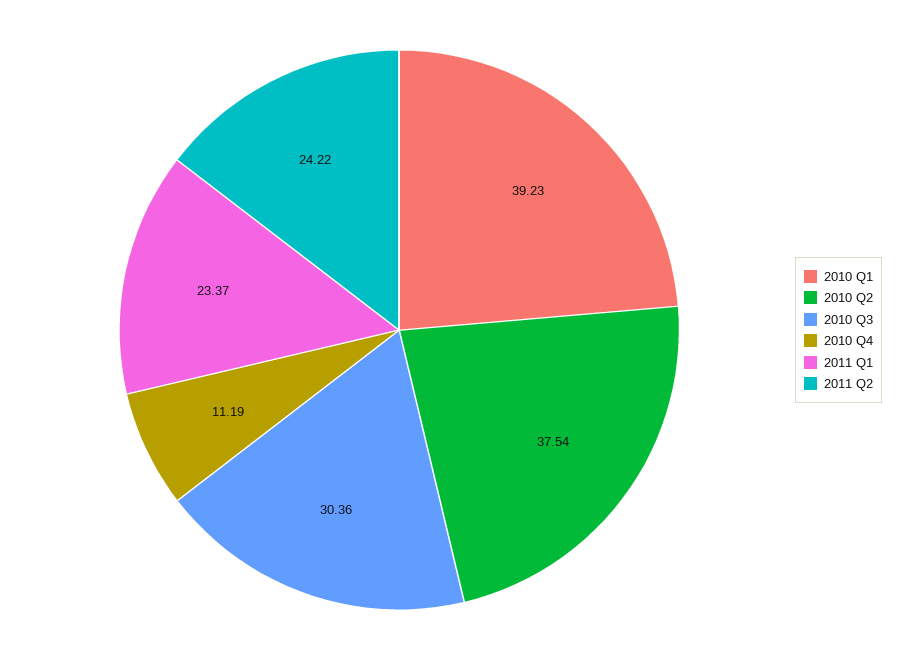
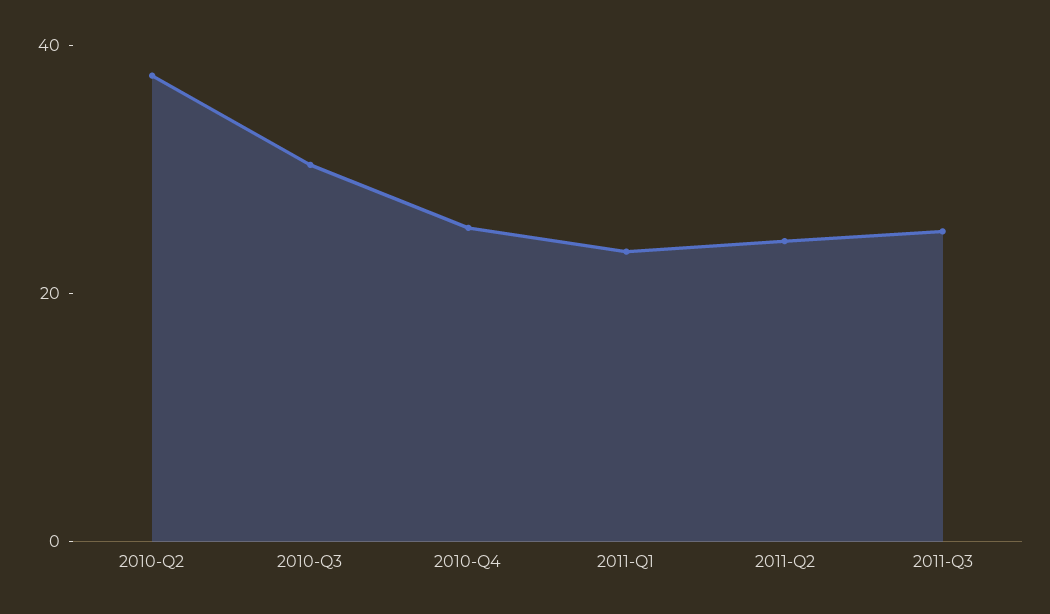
2010 Q1: 39.23 -> none
2010 Q4: 11.19 -> 25
2011-Q3: none -> 25

